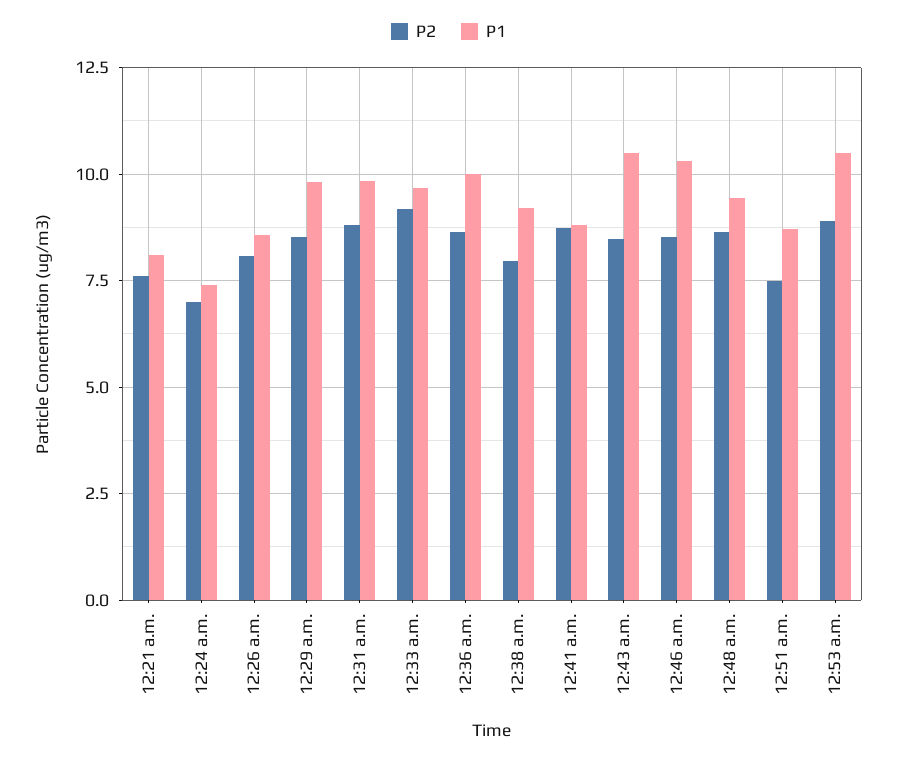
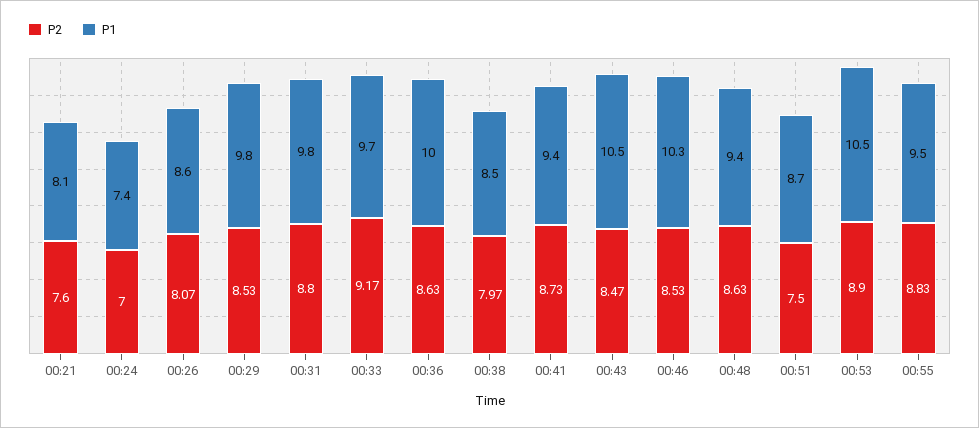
P1, 12:38 a.m.: 9.25 -> 8.5
P1, 12:41 a.m.: 8.75 -> 9.4
P2, 00:55: none -> 8.83
P1, 00:55: none -> 9.5

